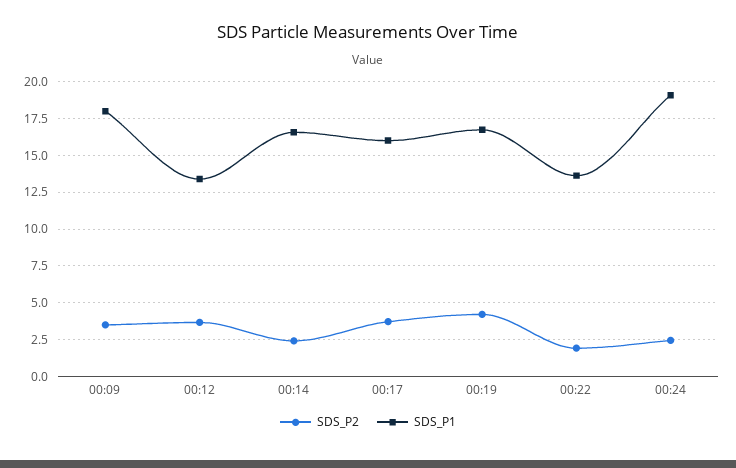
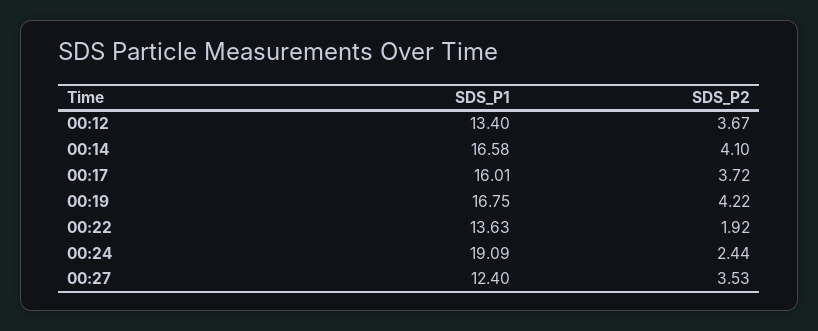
SDS_P2, 00:09: 3.5 -> none
SDS_P1, 00:09: 18 -> none
SDS_P2, 00:14: 2.5 -> 4.1
SDS_P1, 00:27: none -> 12.4
SDS_P2, 00:27: none -> 3.53

